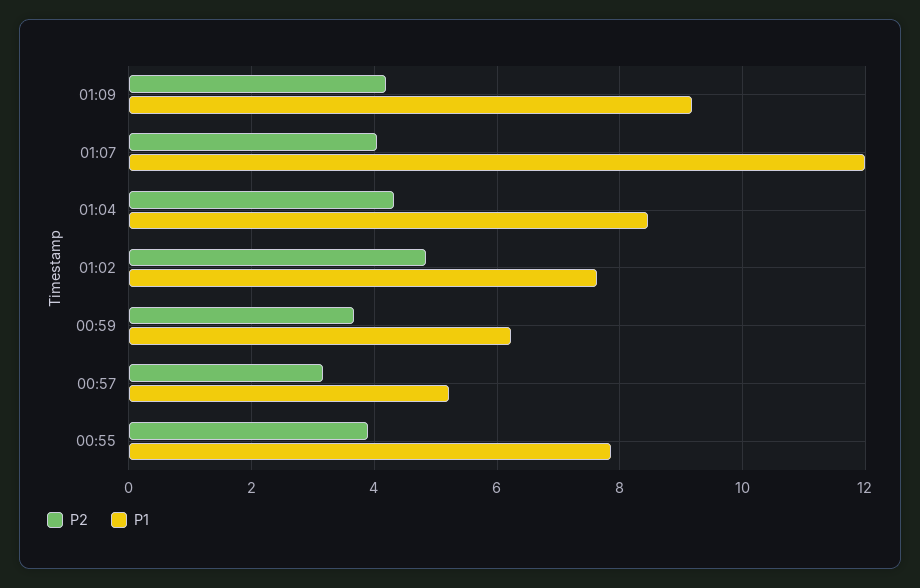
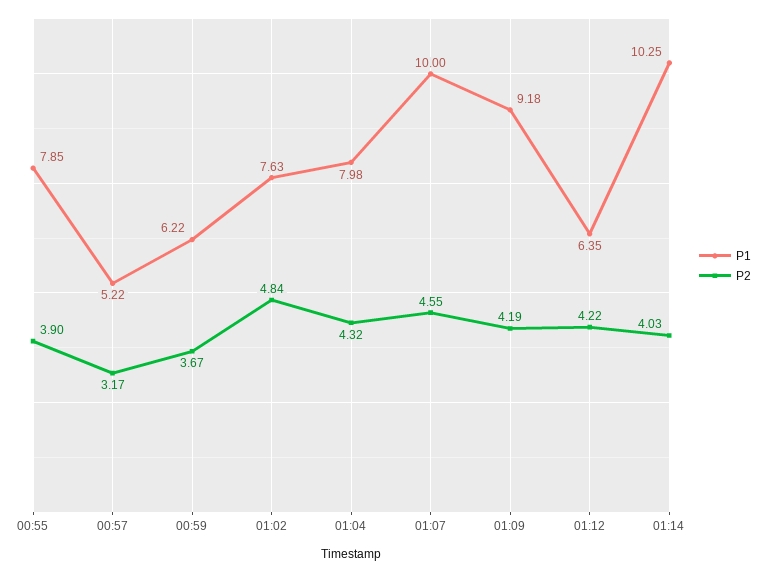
P2, 01:07: 4 -> 4.55
P1, 01:07: 12 -> 10
P1, 01:04: 8.4 -> 7.98
P1, 01:12: none -> 6.35
P2, 01:12: none -> 4.22
P1, 01:14: none -> 10.25
P2, 01:14: none -> 4.03

